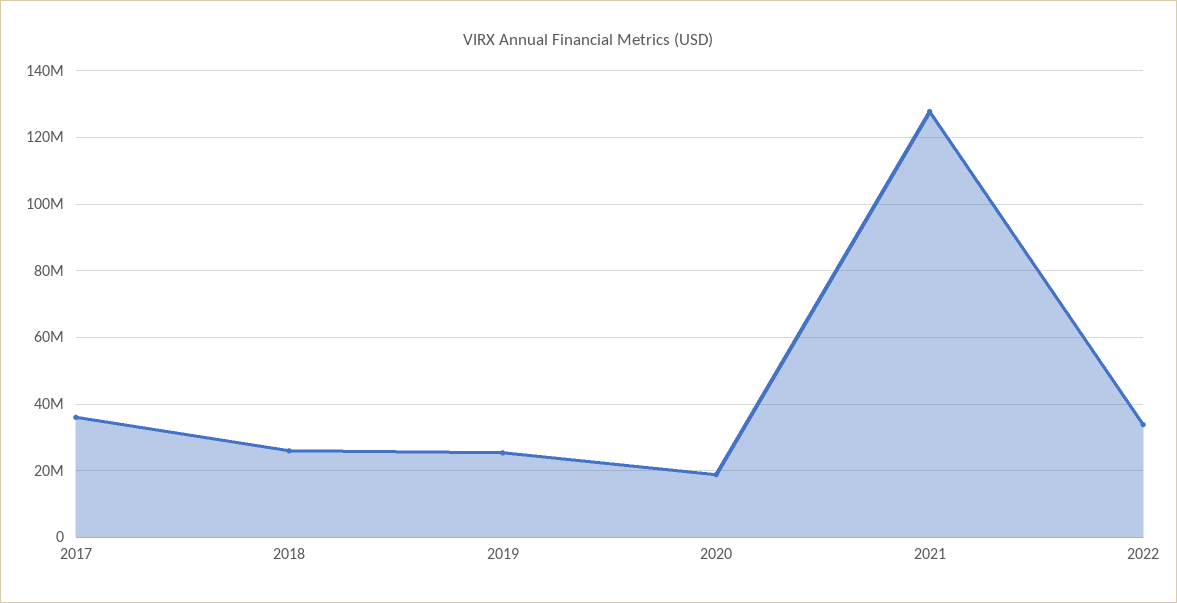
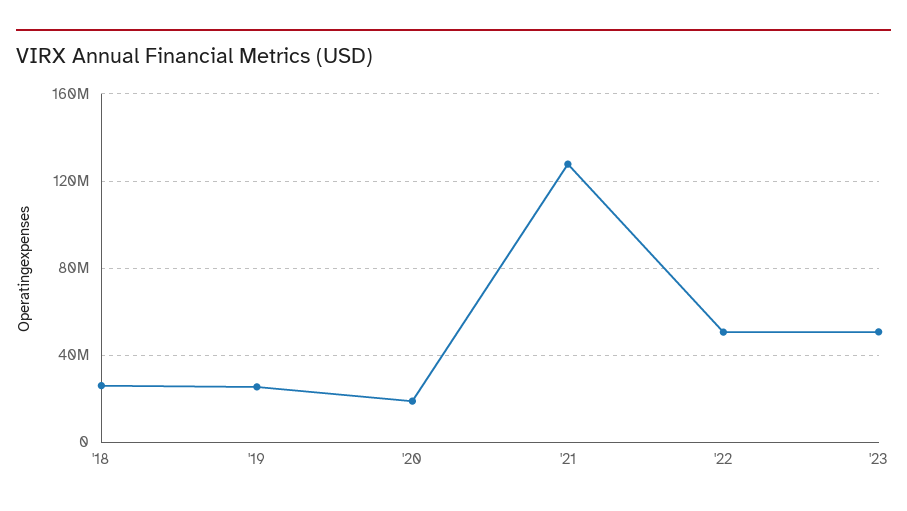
2017: 36000000 -> none
2022: 34000000 -> 50000000
'23: none -> 50000000

